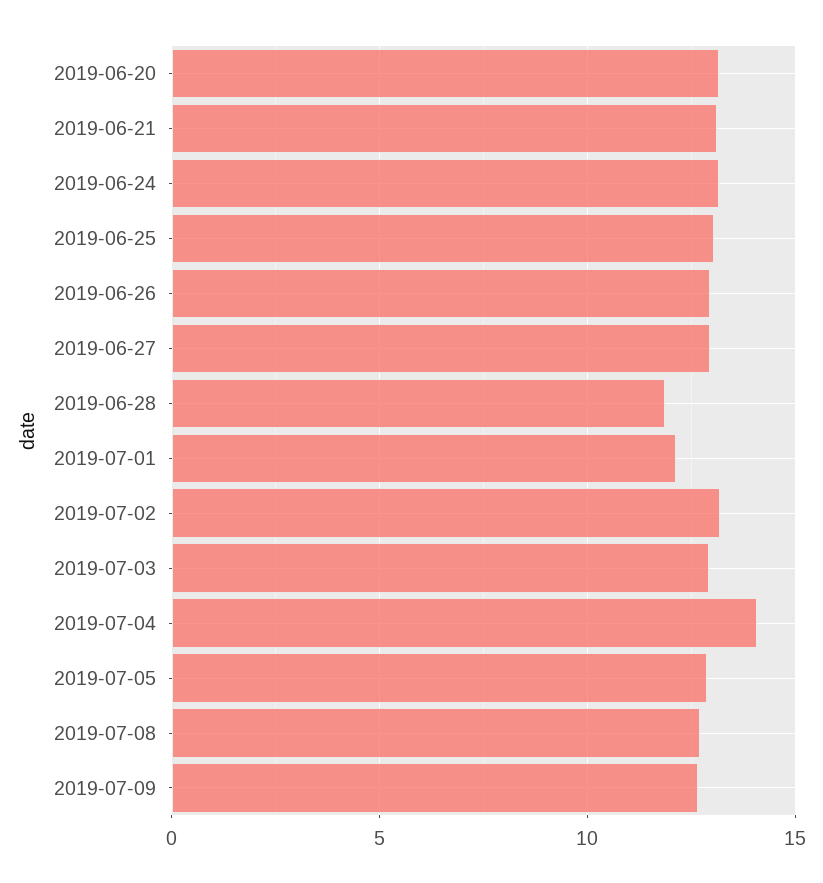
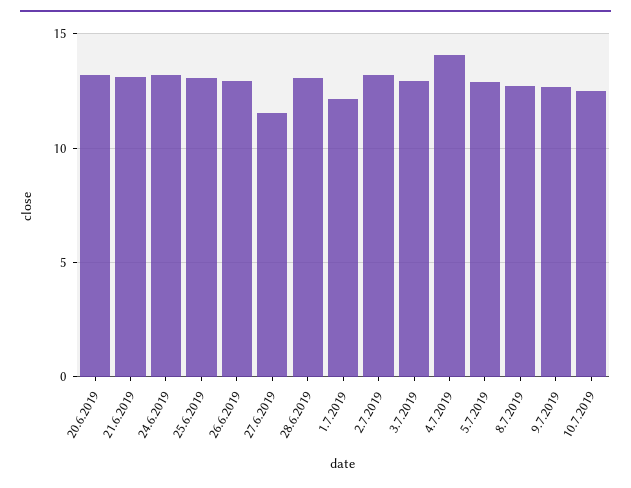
2019-06-27: 13 -> 11.5
2019-06-28: 12 -> 13
10.7.2019: none -> 12.5

